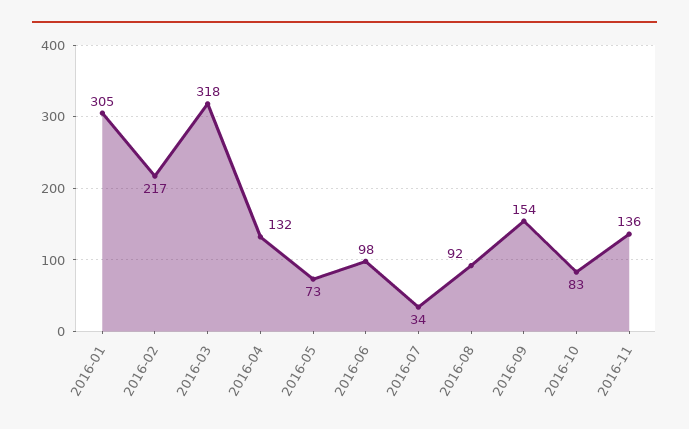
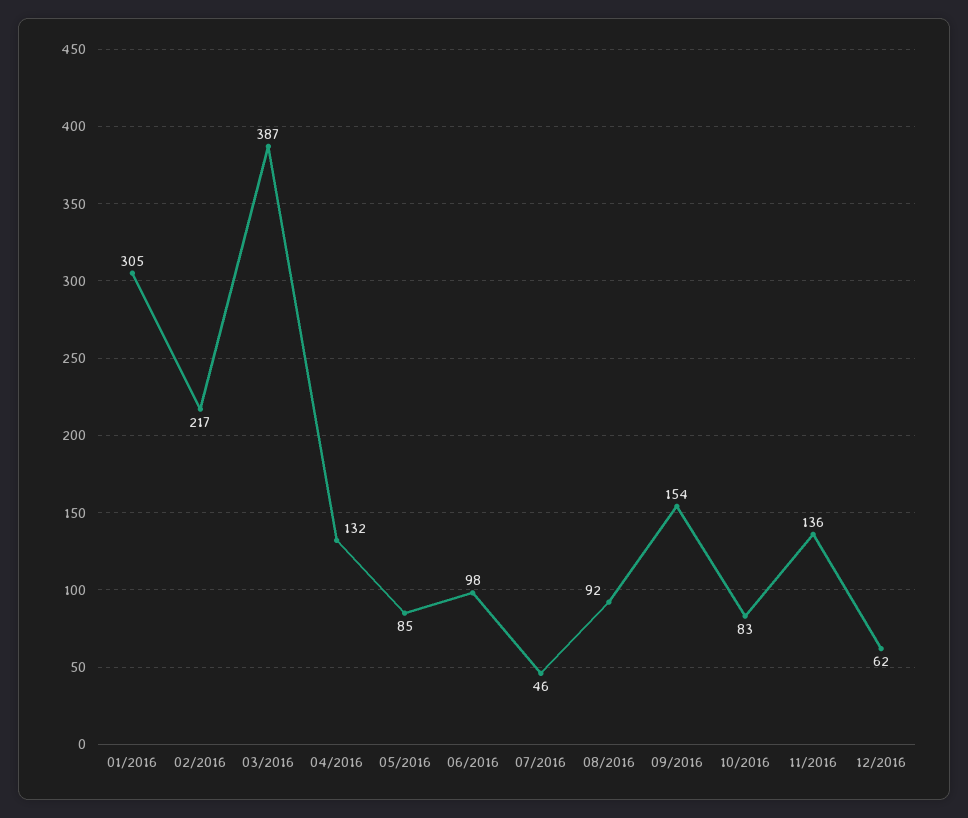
2016-03: 318 -> 387
2016-05: 73 -> 85
2016-07: 34 -> 46
12/2016: none -> 62

